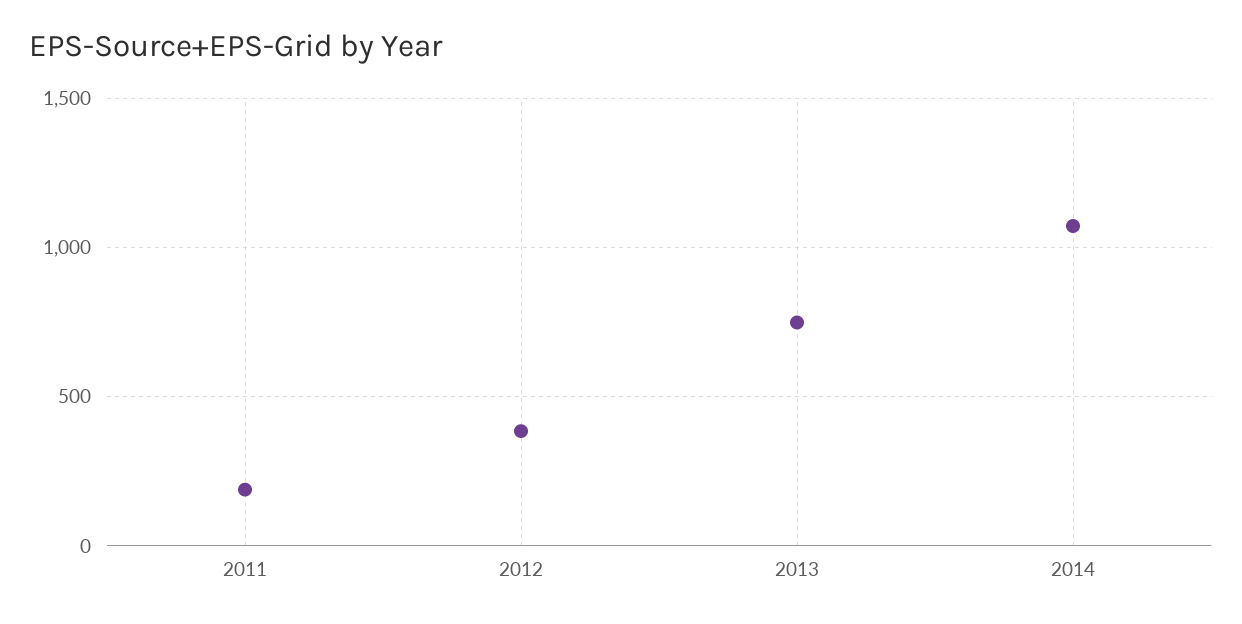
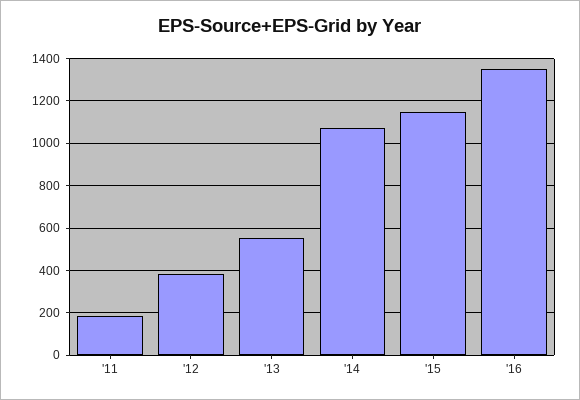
2013: 750 -> 550
'15: none -> 1150
'16: none -> 1350

